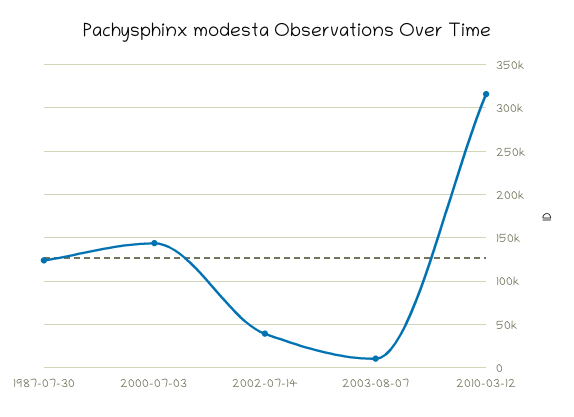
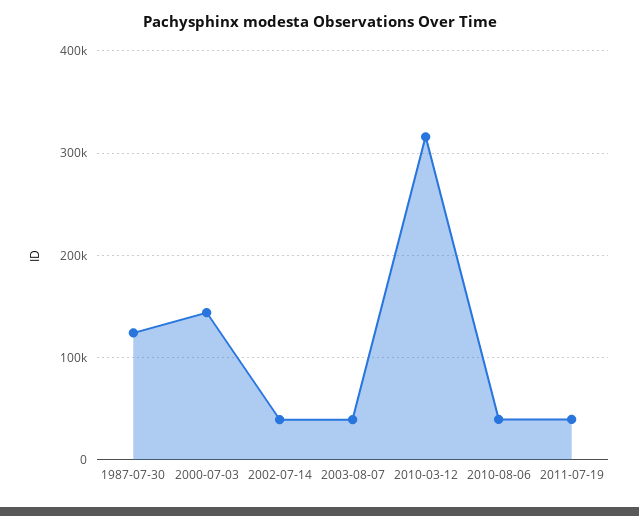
2003-08-07: 10000 -> 40000
2010-08-06: none -> 40000
2011-07-19: none -> 40000

